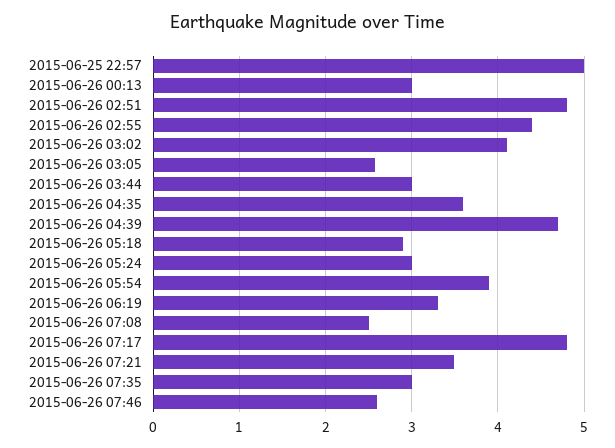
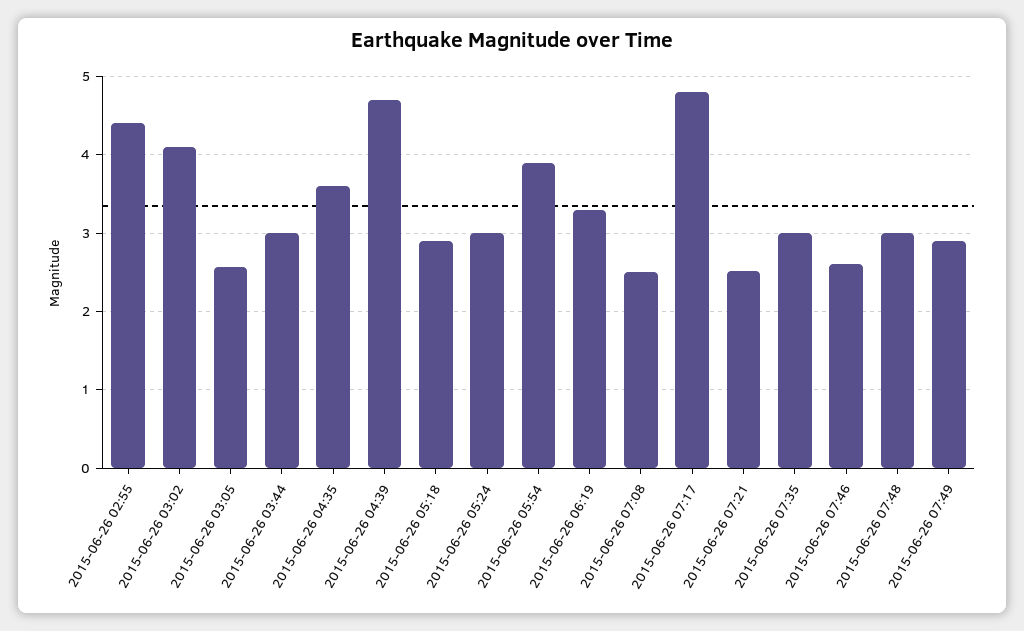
2015-06-25 22:57: 5 -> none
2015-06-26 00:13: 3 -> none
2015-06-26 02:51: 4.8 -> none
2015-06-26 07:21: 3.5 -> 2.5
2015-06-26 07:48: none -> 3
2015-06-26 07:49: none -> 2.9

